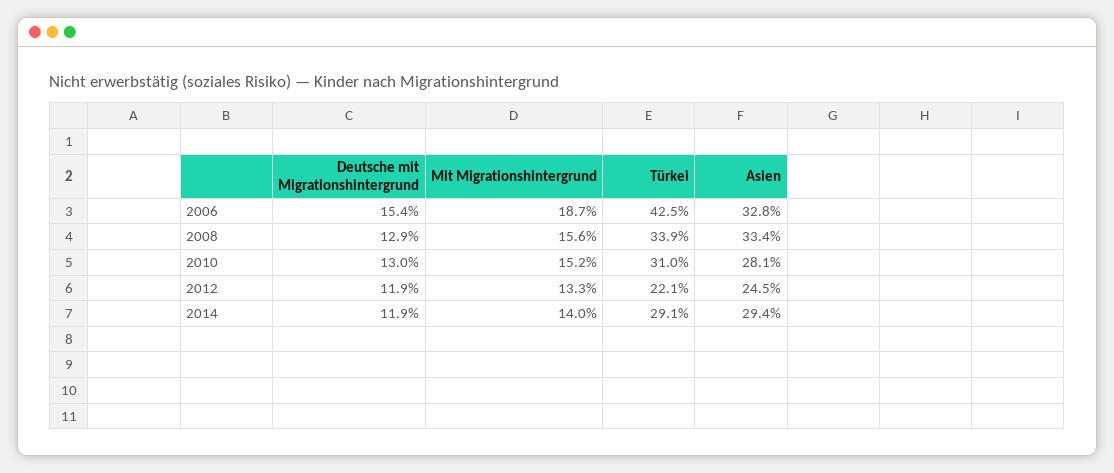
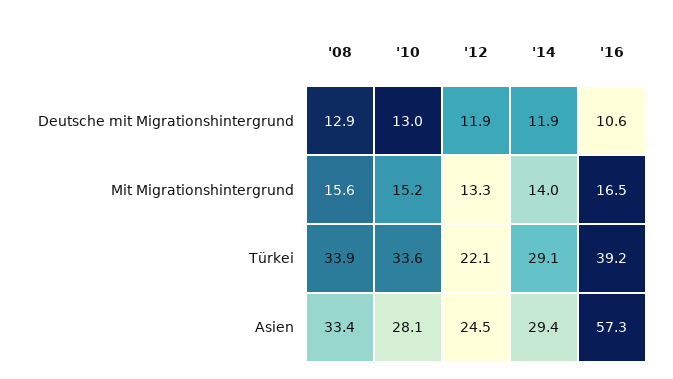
Deutsche mit Migrationshintergrund, 2006: 15.4 -> none
Mit Migrationshintergrund, 2006: 18.7 -> none
Türkei, 2006: 42.5 -> none
Asien, 2006: 32.8 -> none
Türkei, 2010: 31 -> 33.6
Deutsche mit Migrationshintergrund, '16: none -> 10.6
Mit Migrationshintergrund, '16: none -> 16.5
Türkei, '16: none -> 39.2
Asien, '16: none -> 57.3

